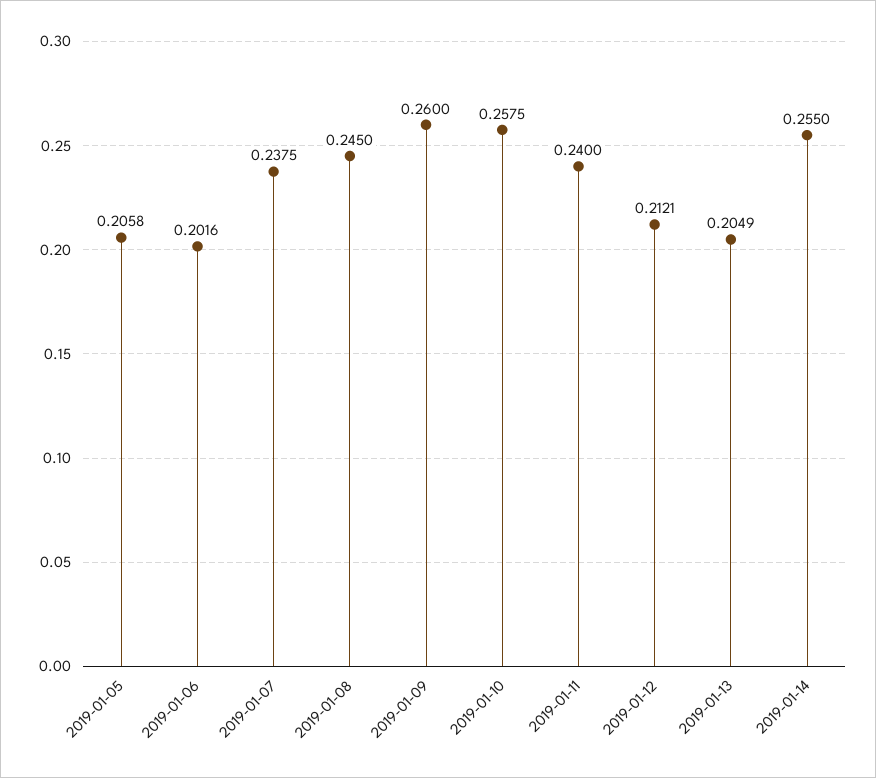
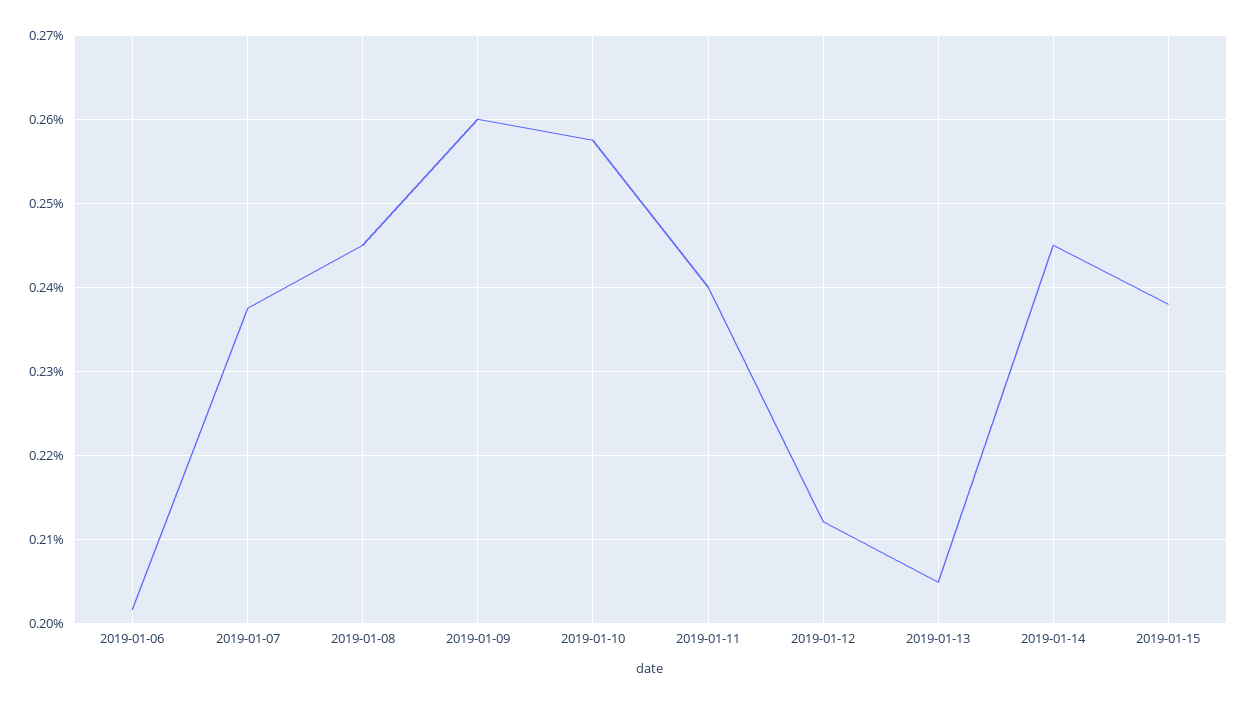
2019-01-05: 0.2058 -> none
2019-01-14: 0.255 -> 0.245
2019-01-15: none -> 0.238

